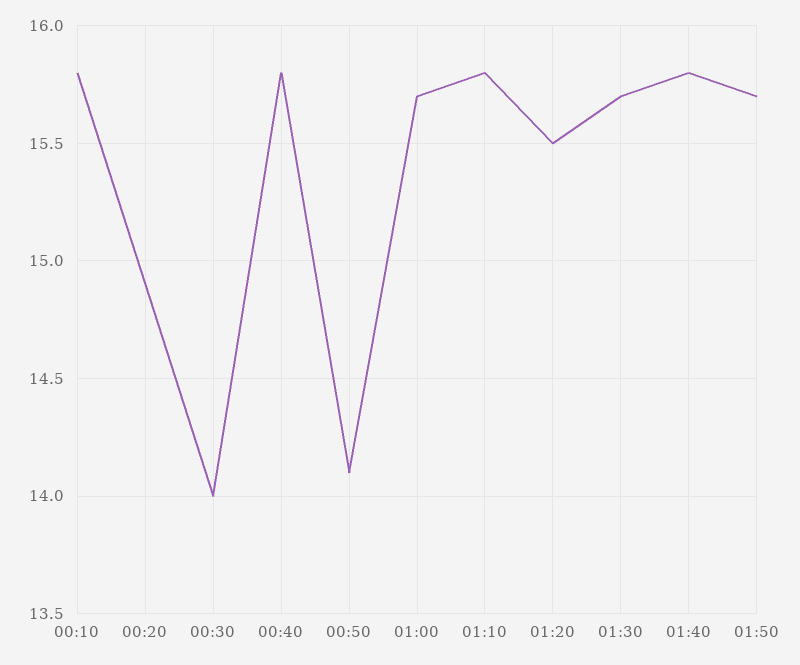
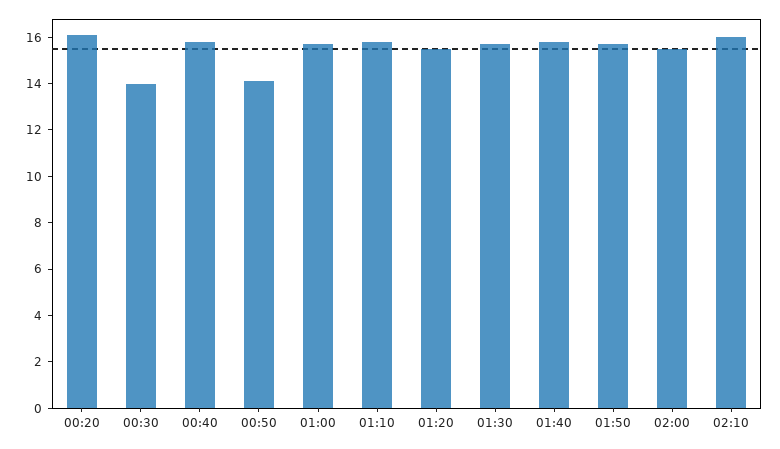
00:10: 15.8 -> none
00:20: 14.9 -> 16
02:00: none -> 15.5
02:10: none -> 16

